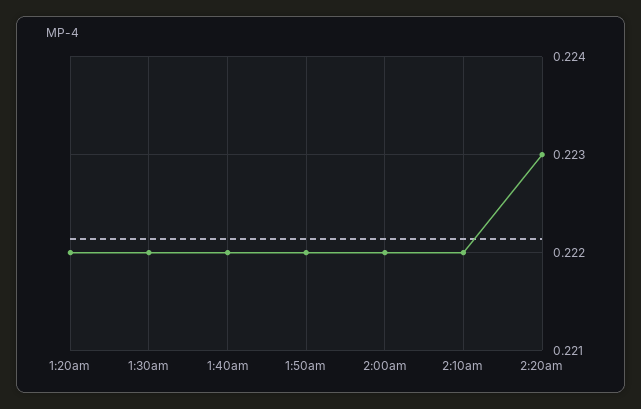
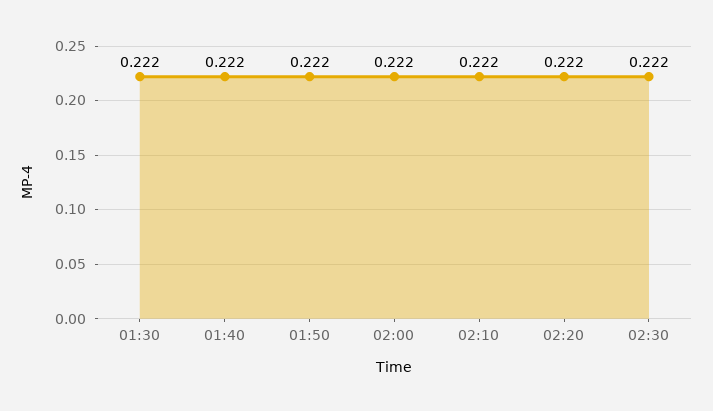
1:20am: 0.222 -> none
2:20am: 0.223 -> 0.222
02:30: none -> 0.222

